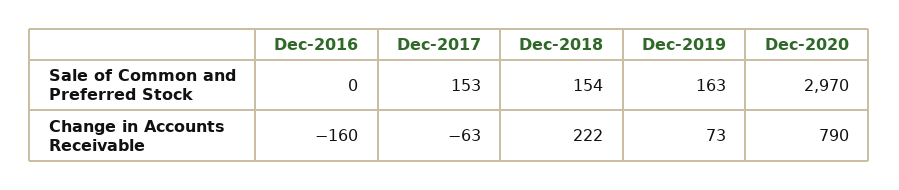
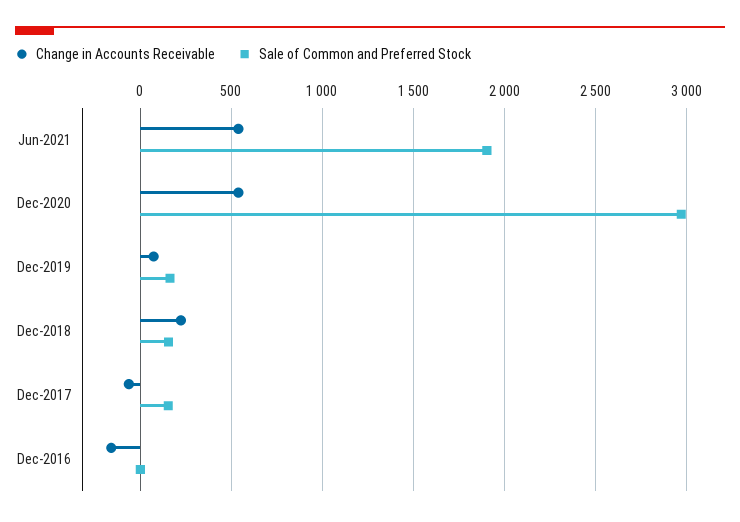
Change in Accounts Receivable, Dec-2020: 790 -> 550
Change in Accounts Receivable, Jun-2021: none -> 550
Sale of Common and Preferred Stock, Jun-2021: none -> 1900

